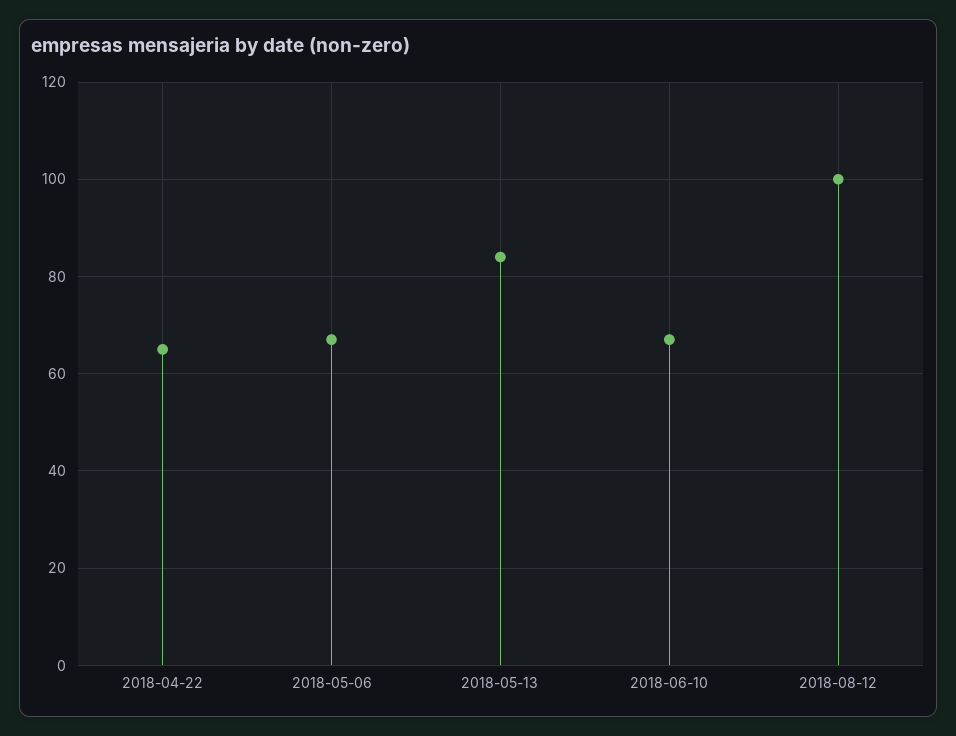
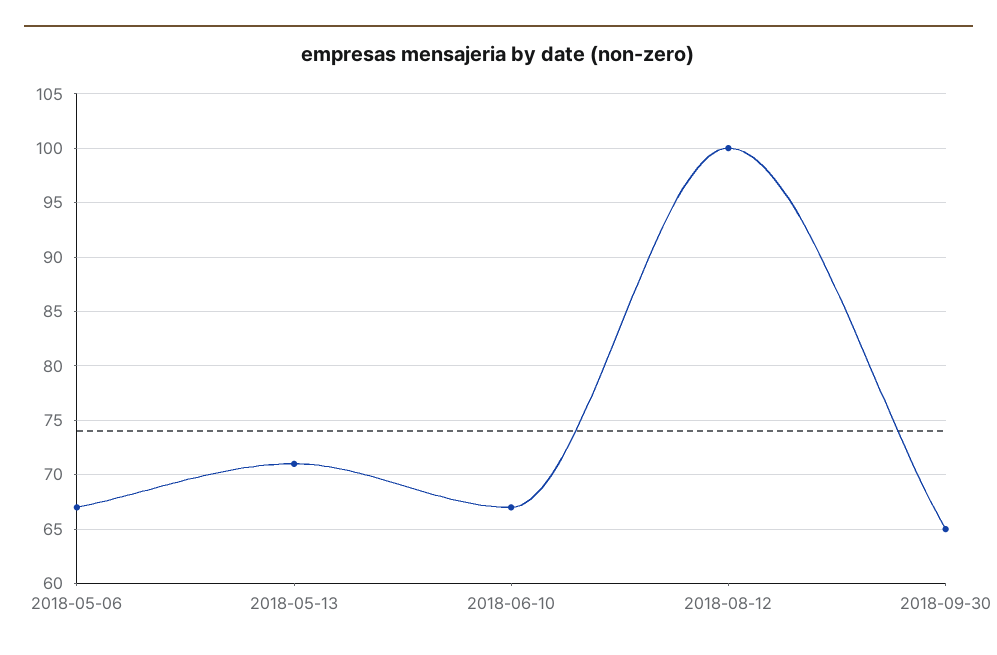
2018-04-22: 65 -> none
2018-05-13: 85 -> 71
2018-09-30: none -> 65

